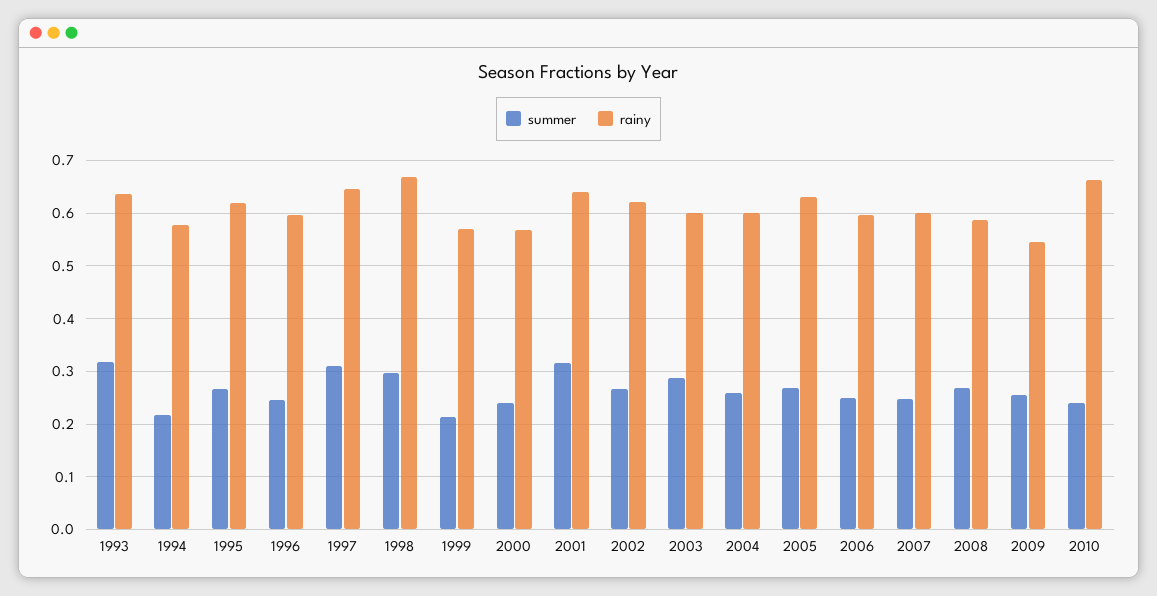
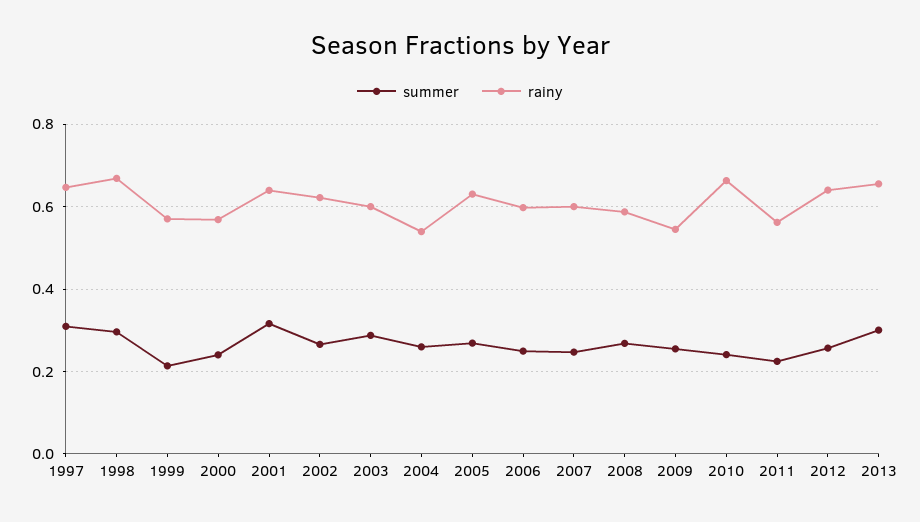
summer, 1993: 0.32 -> none
rainy, 1993: 0.64 -> none
summer, 1994: 0.22 -> none
rainy, 1994: 0.58 -> none
summer, 1995: 0.26 -> none
rainy, 1995: 0.62 -> none
summer, 1996: 0.24 -> none
rainy, 1996: 0.6 -> none
rainy, 2004: 0.6 -> 0.54
summer, 2011: none -> 0.22
rainy, 2011: none -> 0.56
summer, 2012: none -> 0.26
rainy, 2012: none -> 0.64
summer, 2013: none -> 0.3
rainy, 2013: none -> 0.66

